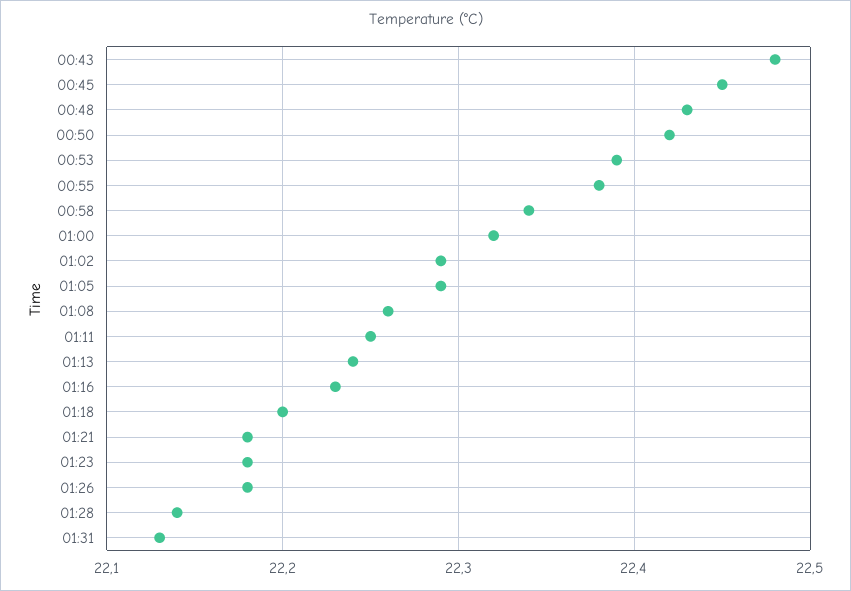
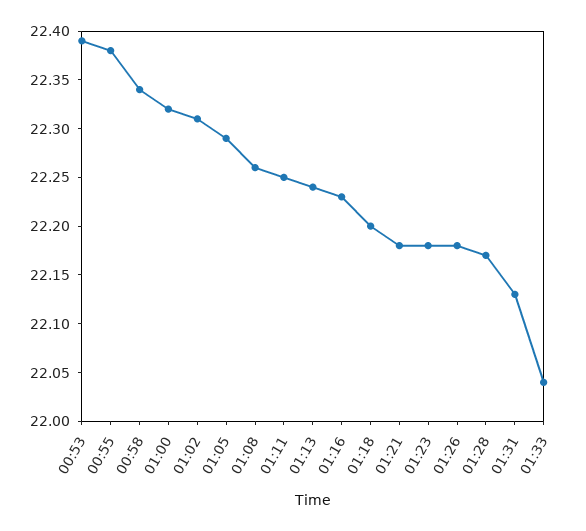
00:43: 22.48 -> none
00:45: 22.45 -> none
00:48: 22.43 -> none
00:50: 22.42 -> none
01:02: 22.29 -> 22.31
01:28: 22.14 -> 22.17
01:33: none -> 22.04

